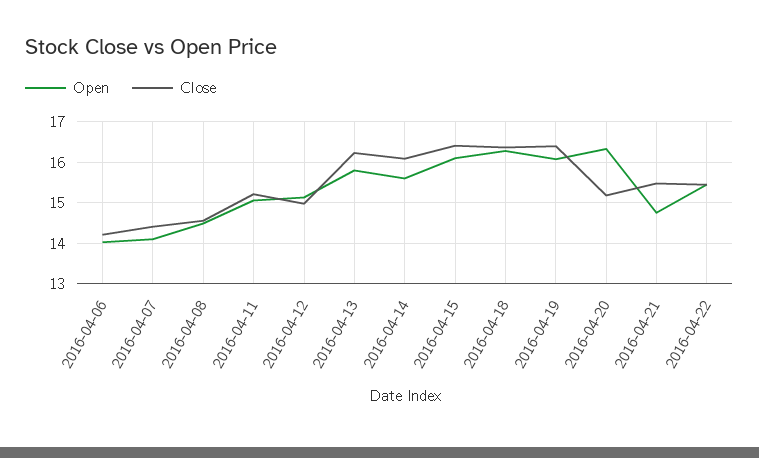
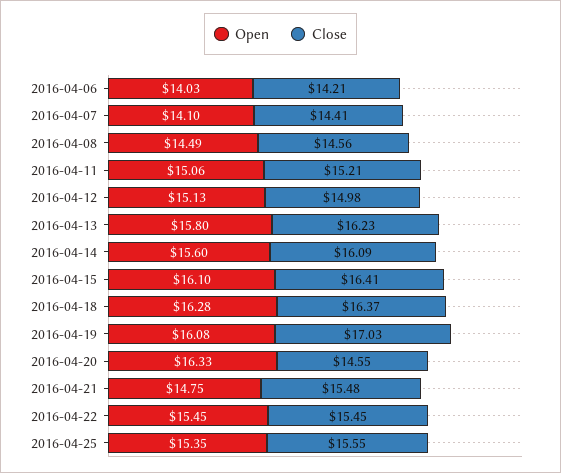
Close, 2016-04-19: 16.4 -> 17.03
Close, 2016-04-20: 15.2 -> 14.55
Open, 2016-04-25: none -> 15.35
Close, 2016-04-25: none -> 15.55

